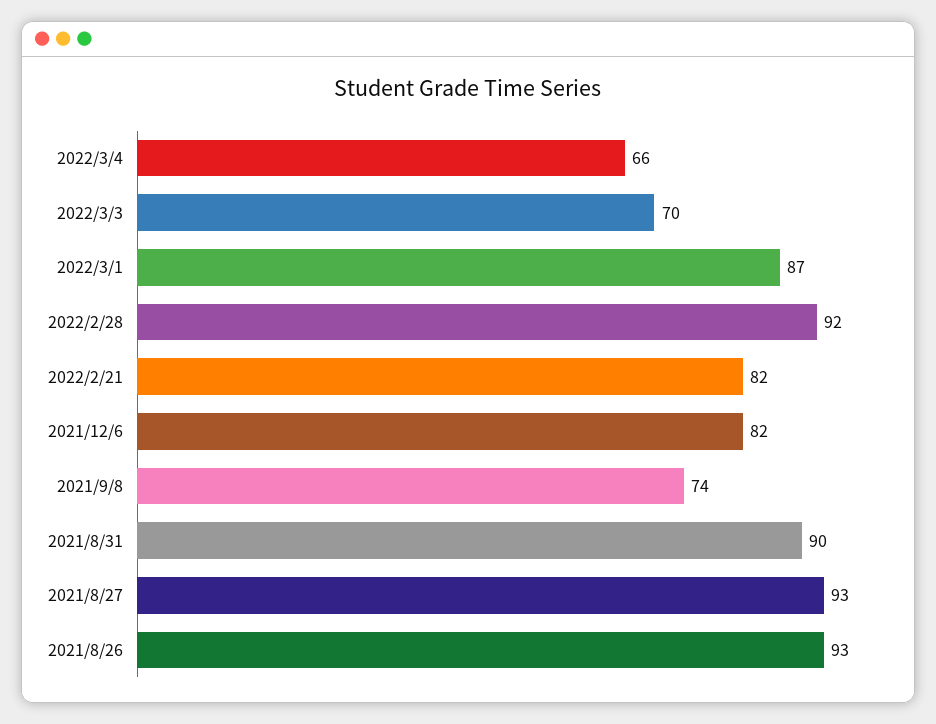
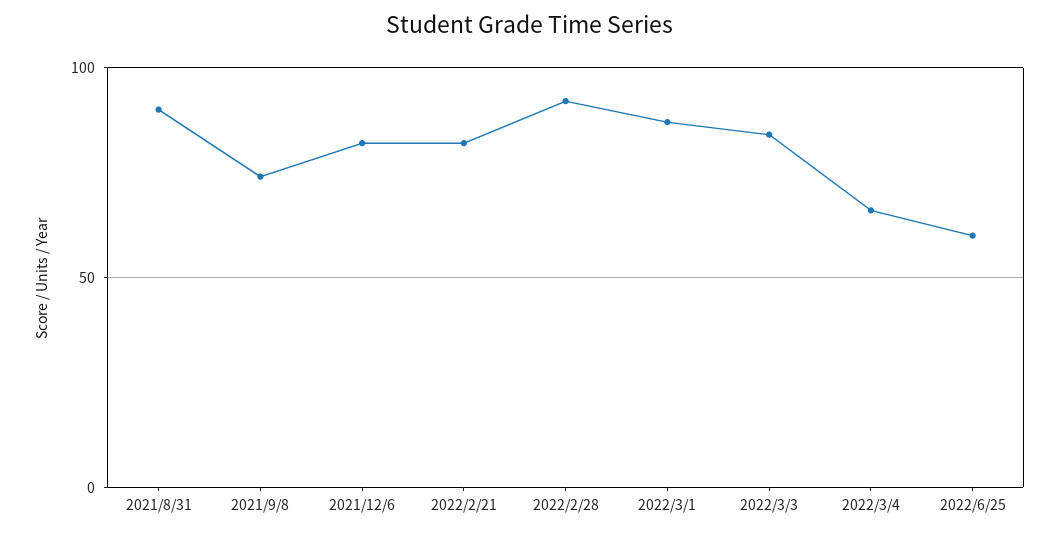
2022/3/3: 70 -> 85
2021/8/27: 93 -> none
2021/8/26: 93 -> none
2022/6/25: none -> 60

